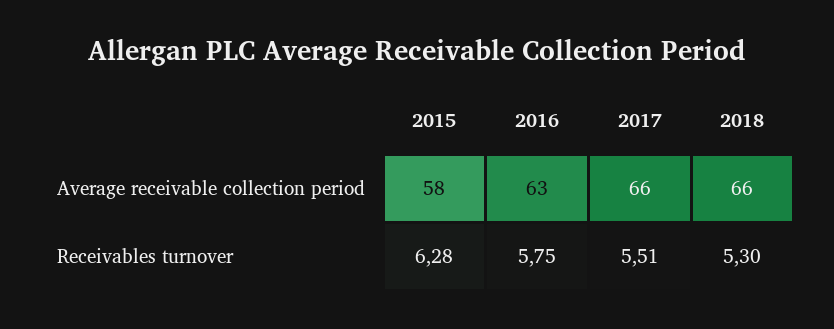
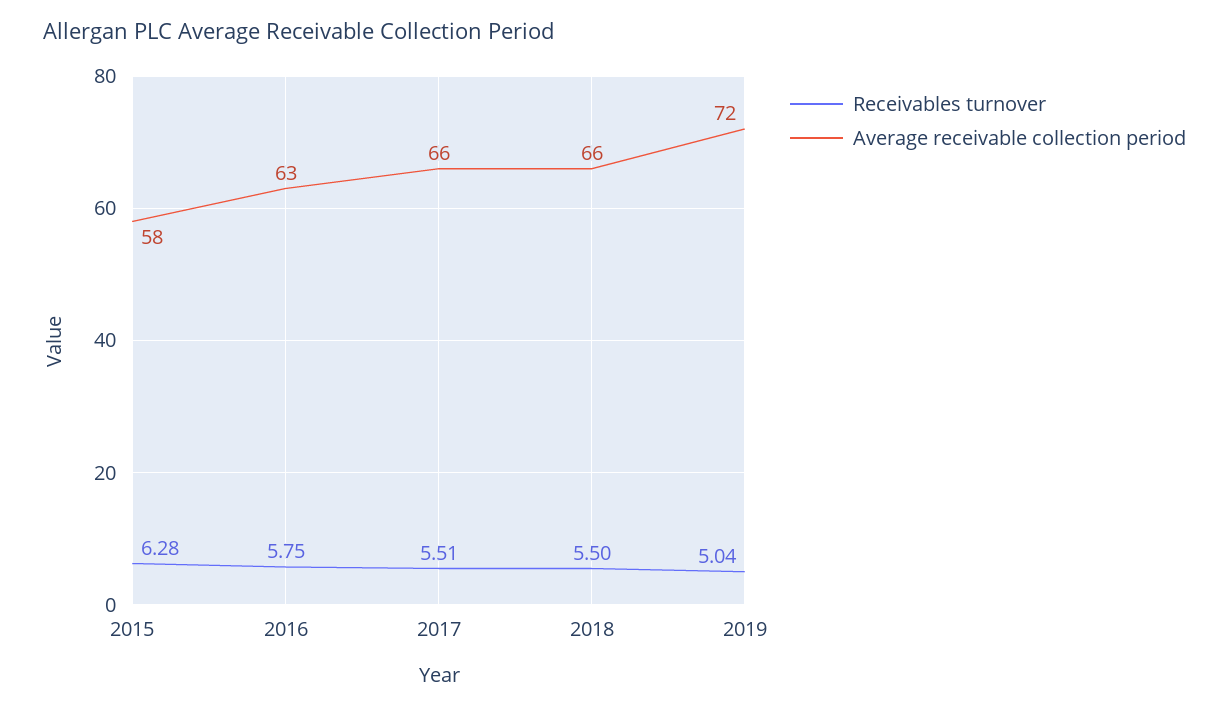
Receivables turnover, 2018: 5.3 -> 5.5
Receivables turnover, 2019: none -> 5.04
Average receivable collection period, 2019: none -> 72

